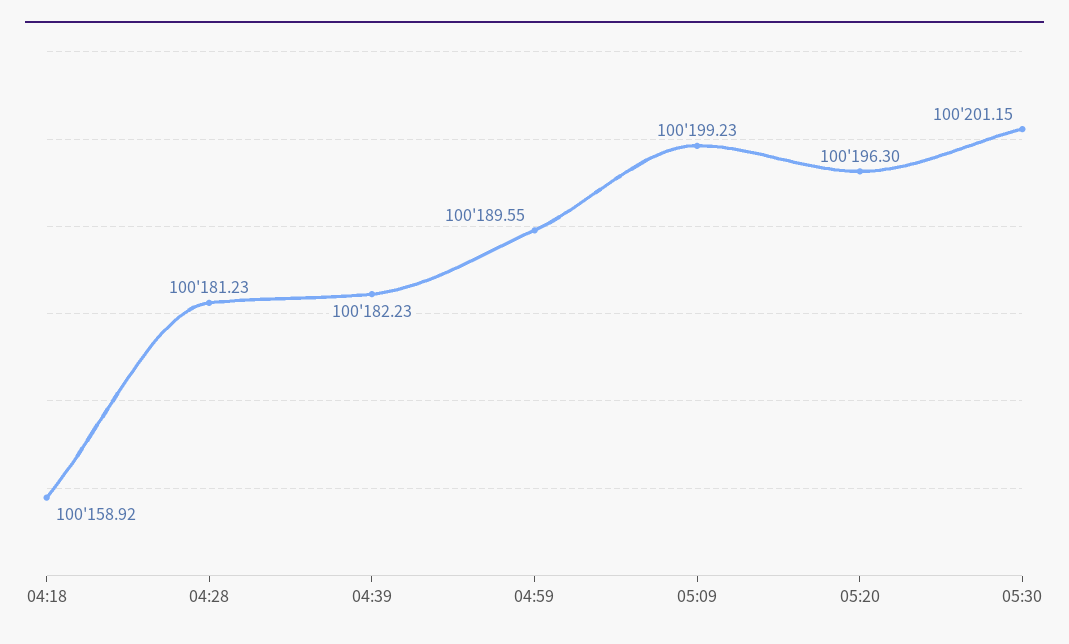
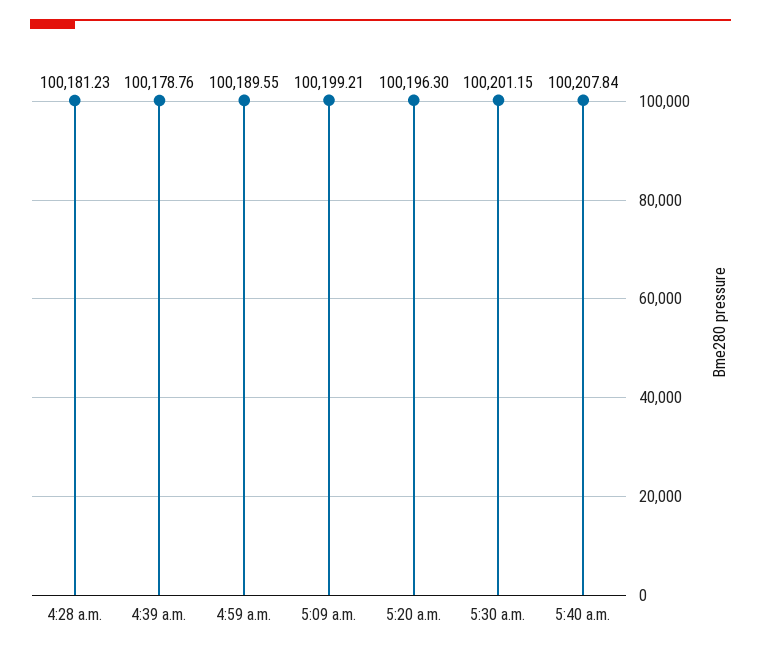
04:18: 100158.92 -> none
04:39: 100182.23 -> 100178.76
05:09: 100199.23 -> 100199.21
5:40 a.m.: none -> 100207.84

